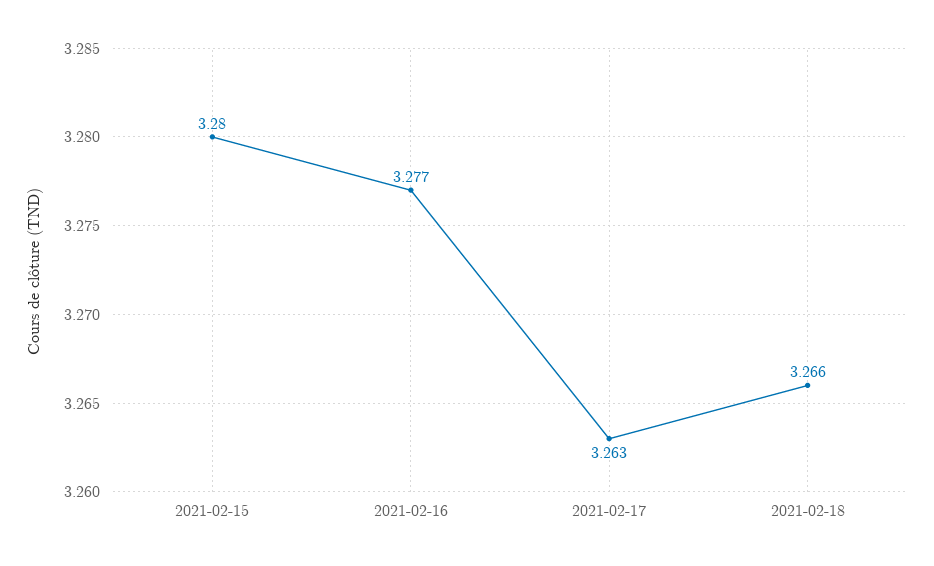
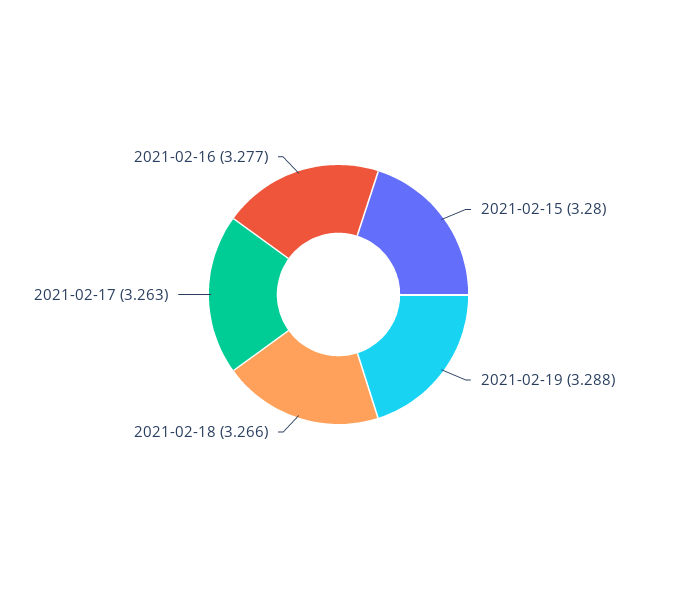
2021-02-19: none -> 3.288

